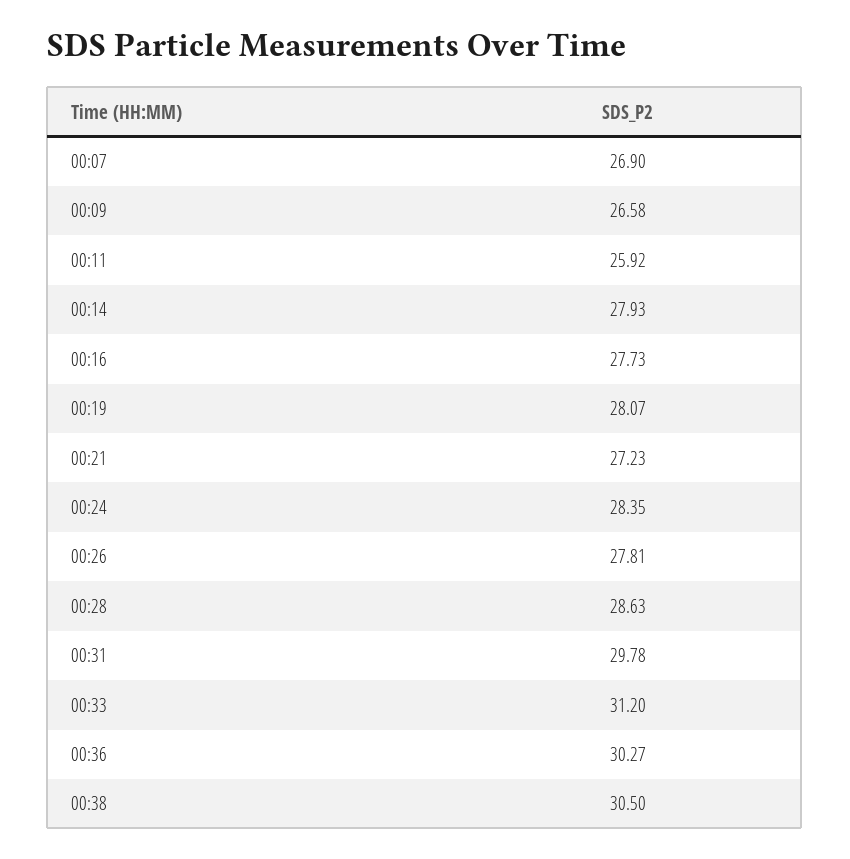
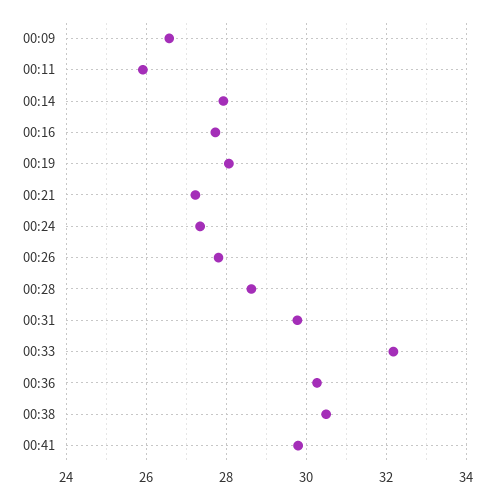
00:07: 26.9 -> none
00:24: 28.35 -> 27.4
00:33: 31.2 -> 32.2
00:41: none -> 29.8

